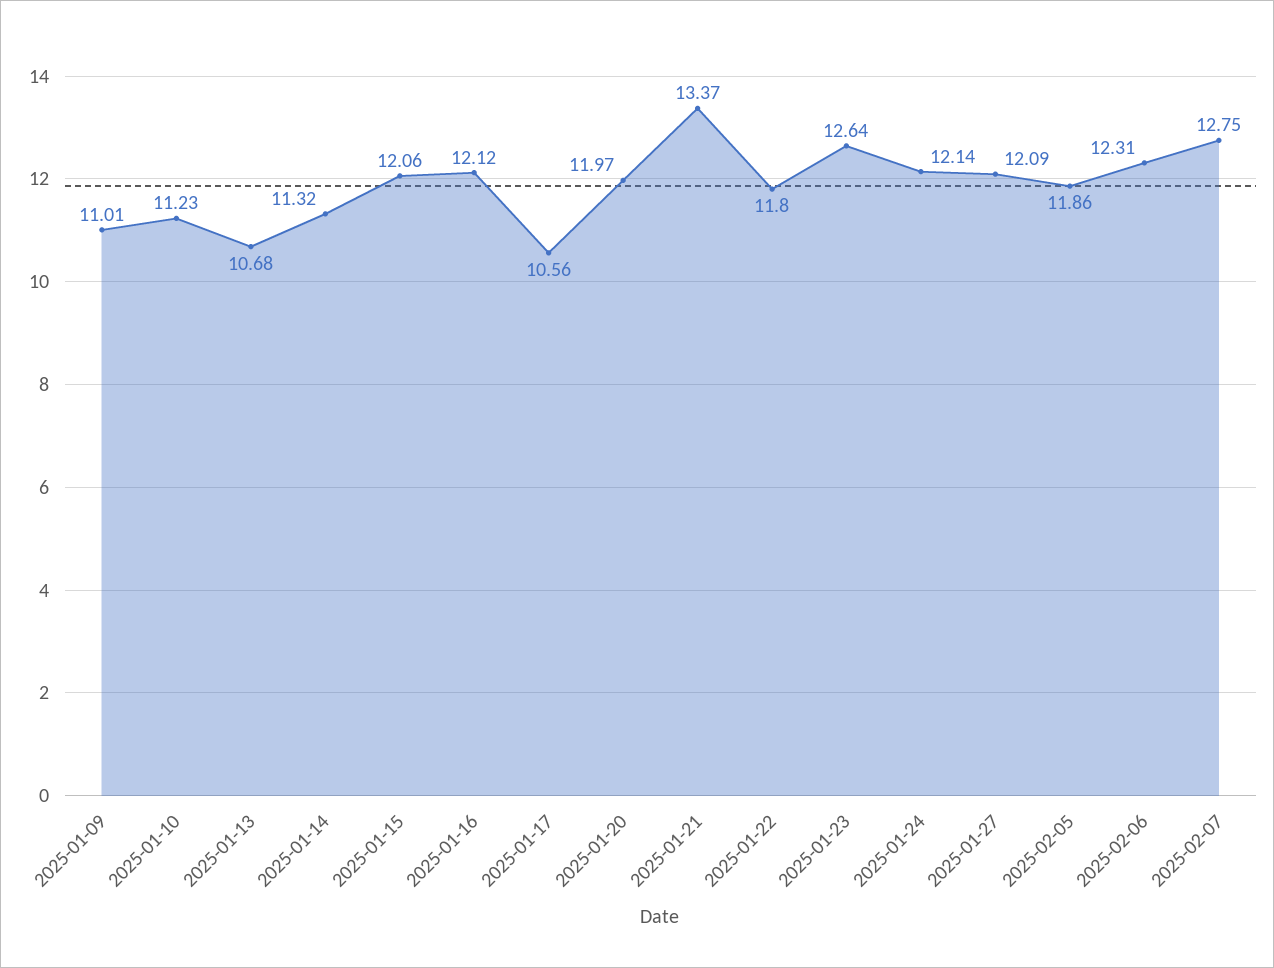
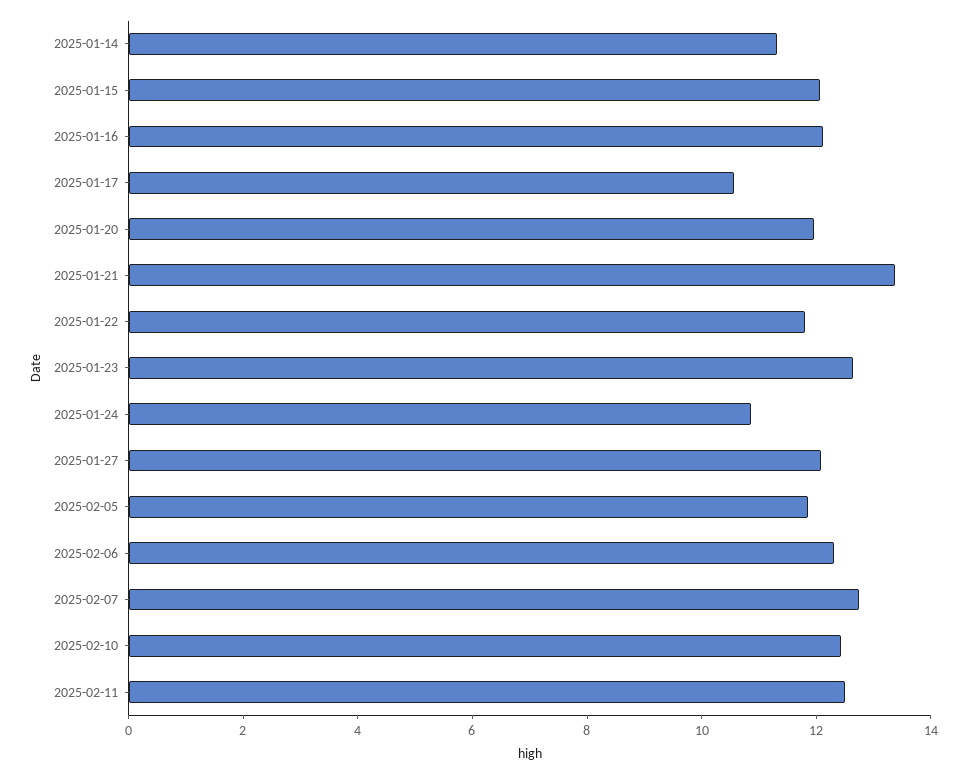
2025-01-09: 11.01 -> none
2025-01-10: 11.23 -> none
2025-01-13: 10.68 -> none
2025-01-24: 12.14 -> 11
2025-02-10: none -> 12.5
2025-02-11: none -> 12.5

